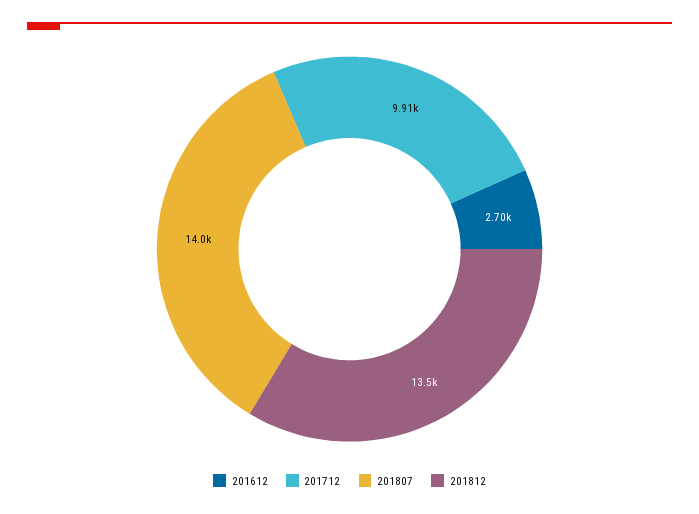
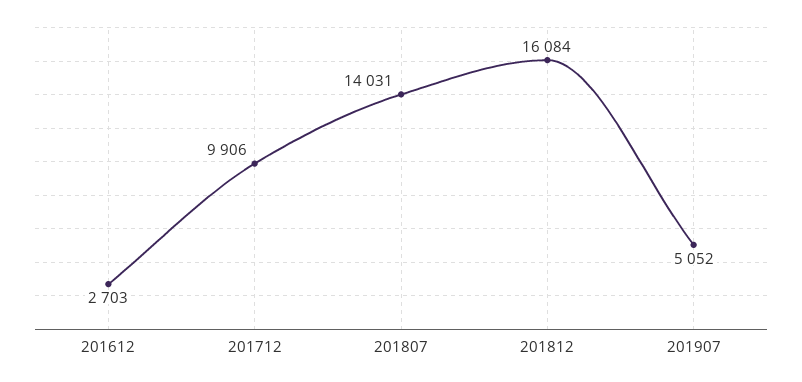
201812: 13500 -> 16084
201907: none -> 5052

